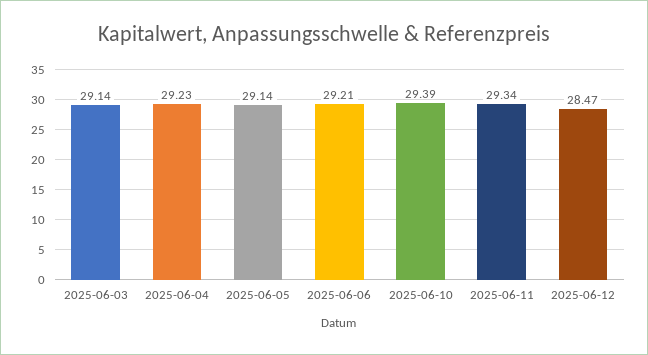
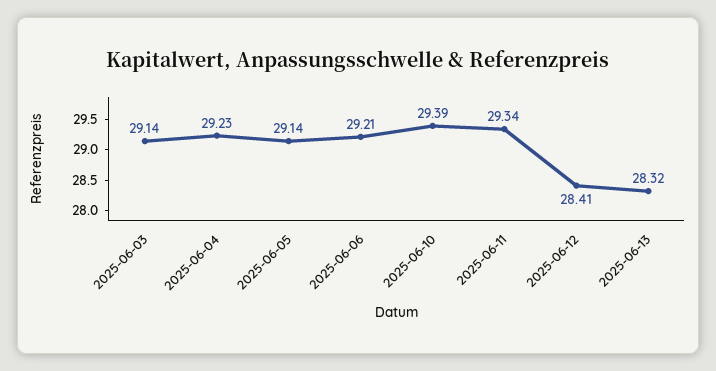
2025-06-12: 28.47 -> 28.41
2025-06-13: none -> 28.32

